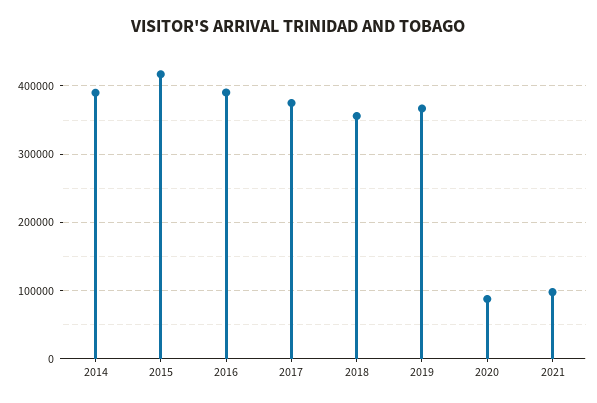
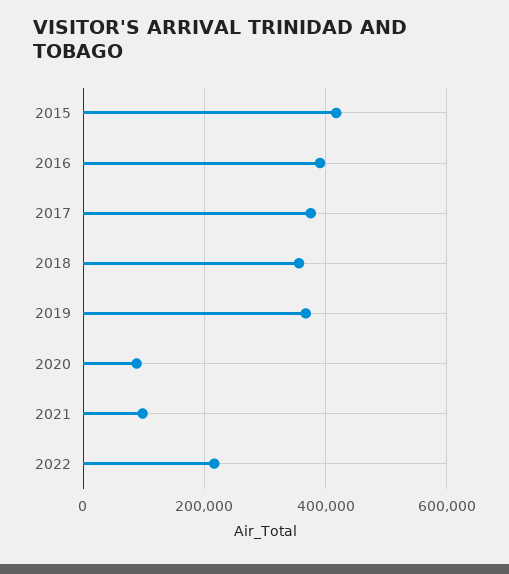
2014: 390000 -> none
2022: none -> 220000

